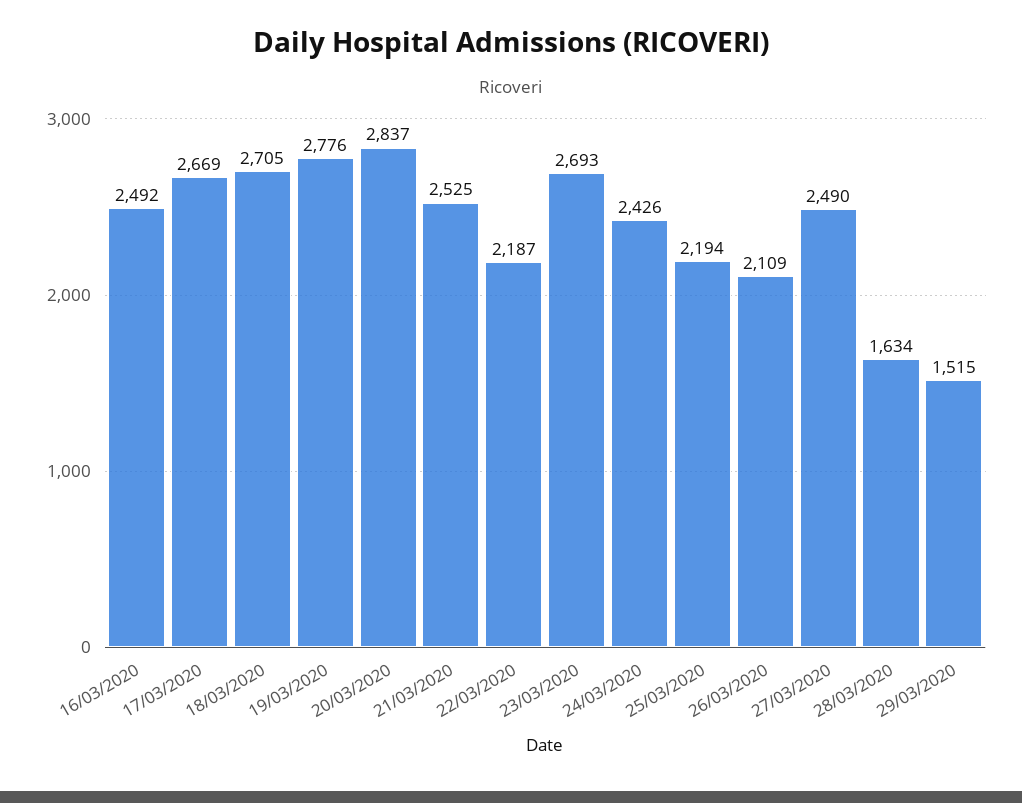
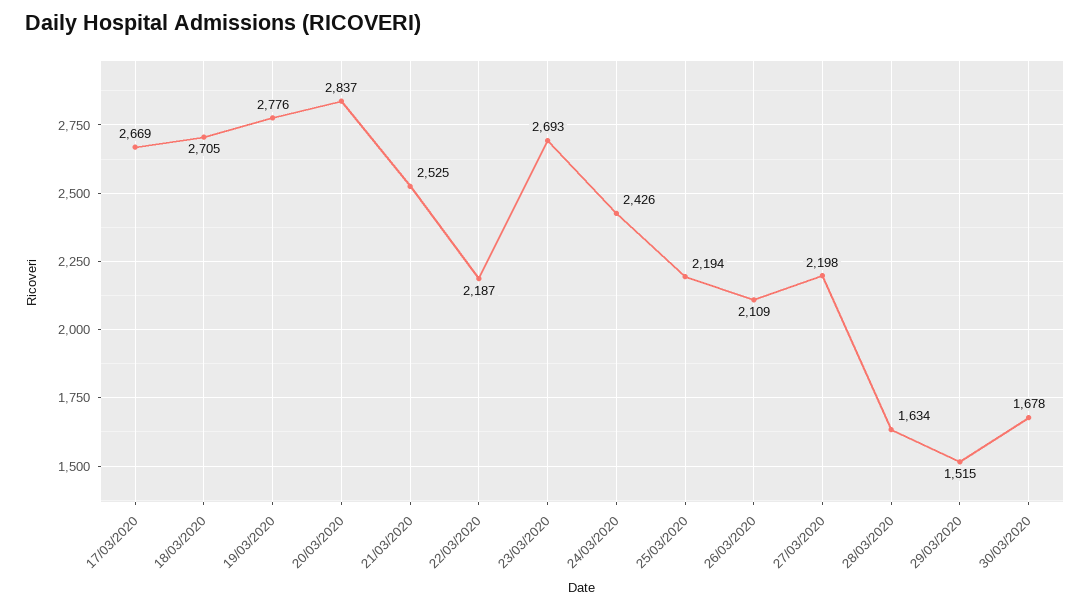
16/03/2020: 2492 -> none
27/03/2020: 2490 -> 2198
30/03/2020: none -> 1678

